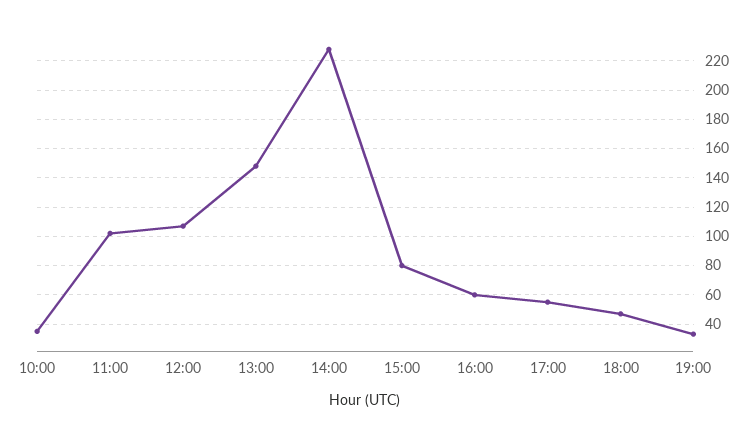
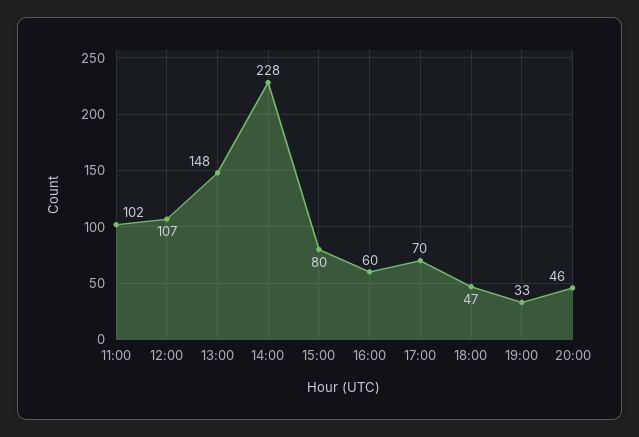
10:00: 35 -> none
17:00: 55 -> 70
20:00: none -> 46

